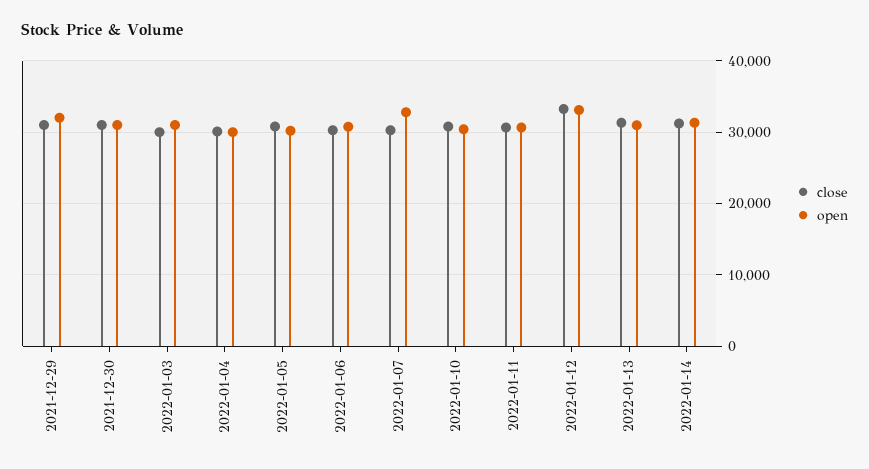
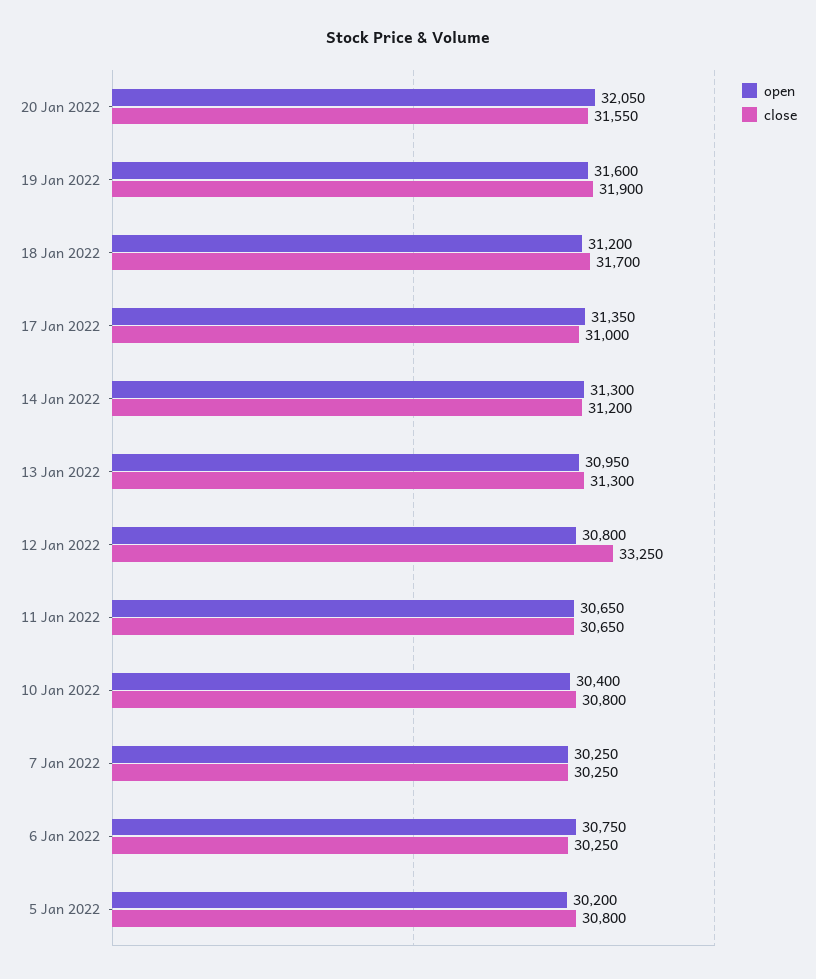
close, 2021-12-29: 31000 -> none
open, 2021-12-29: 32000 -> none
close, 2021-12-30: 31000 -> none
open, 2021-12-30: 31000 -> none
close, 2022-01-03: 30000 -> none
open, 2022-01-03: 31000 -> none
close, 2022-01-04: 30000 -> none
open, 2022-01-04: 30000 -> none
open, 2022-01-07: 33000 -> 30250
open, 2022-01-12: 33000 -> 30800
open, 20 Jan 2022: none -> 32050
close, 20 Jan 2022: none -> 31550
open, 19 Jan 2022: none -> 31600
close, 19 Jan 2022: none -> 31900
open, 18 Jan 2022: none -> 31200
close, 18 Jan 2022: none -> 31700
open, 17 Jan 2022: none -> 31350
close, 17 Jan 2022: none -> 31000

